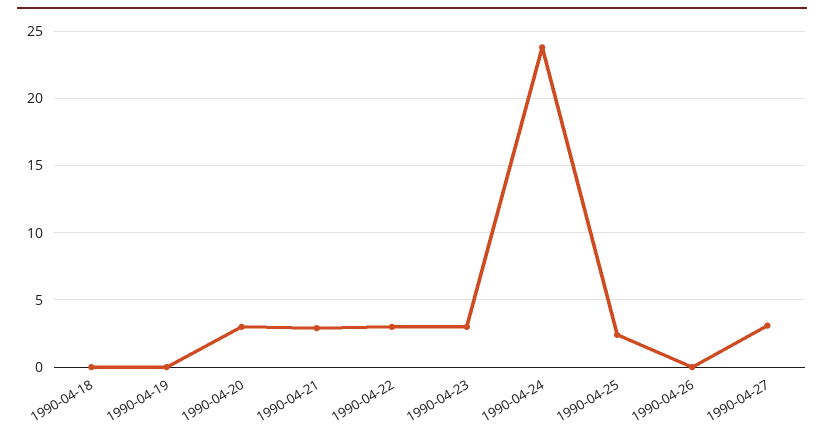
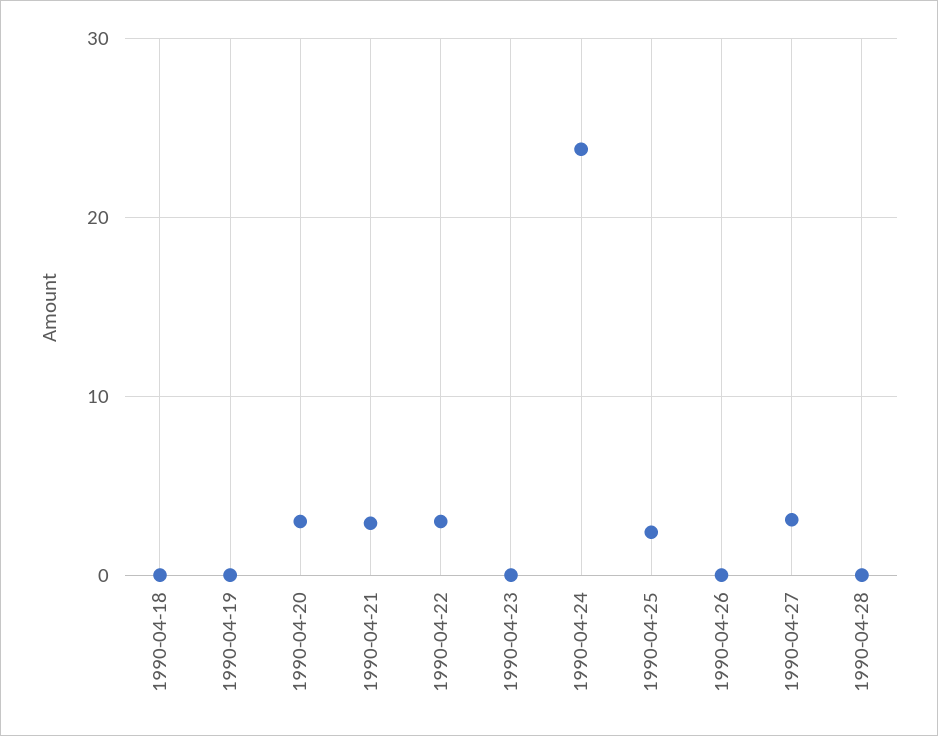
1990-04-23: 3 -> 0
1990-04-28: none -> 0

